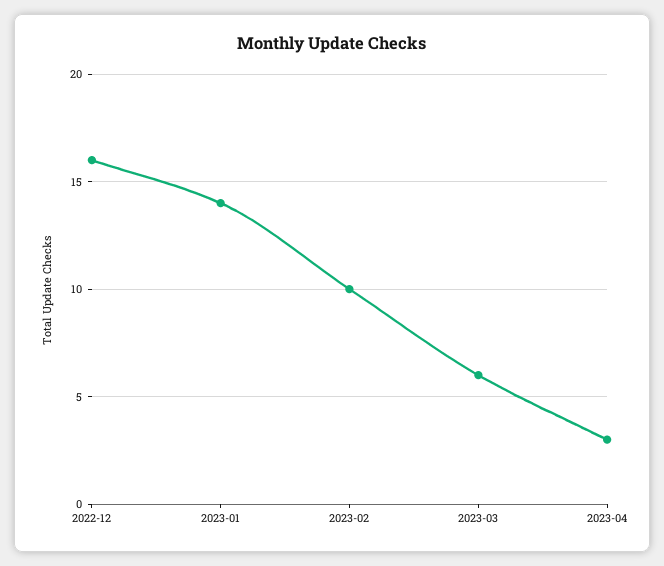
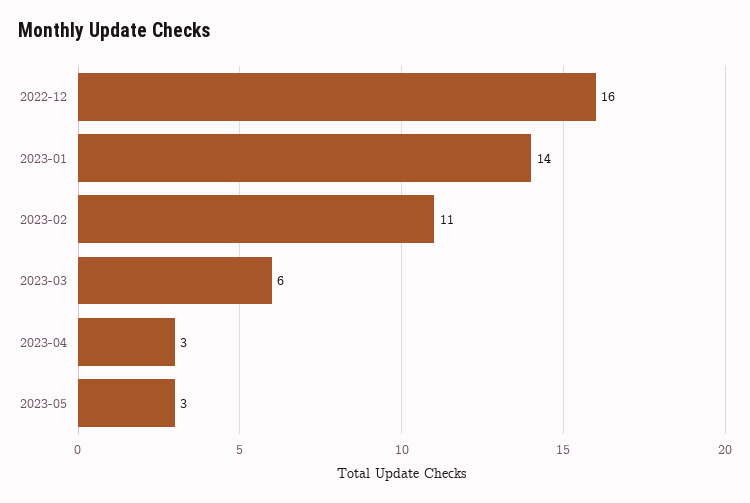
2023-02: 10 -> 11
2023-05: none -> 3

